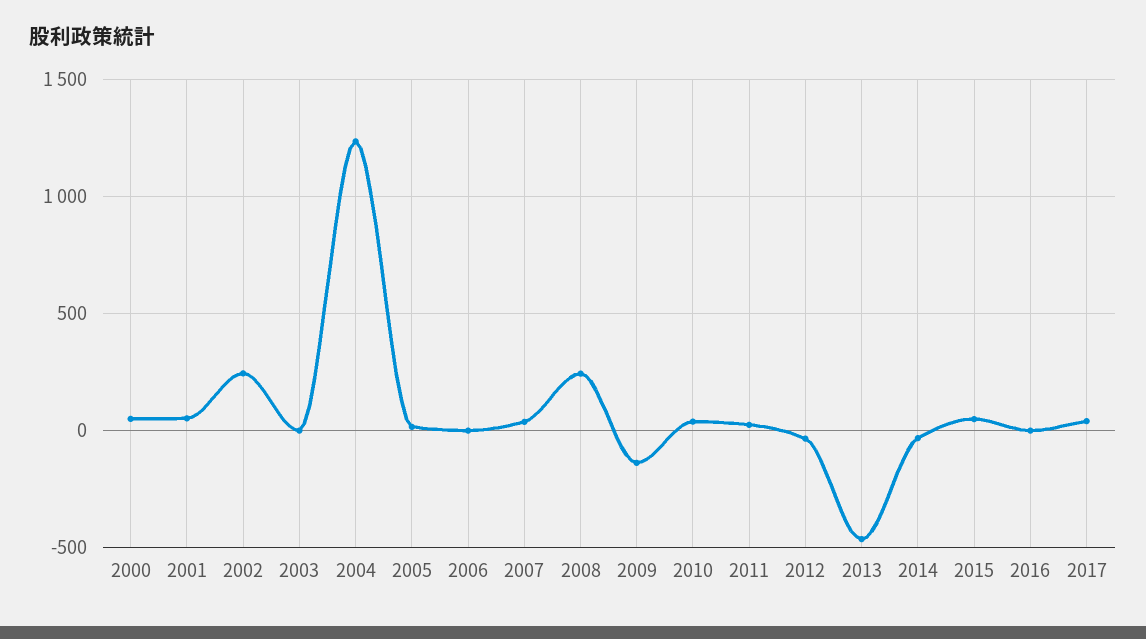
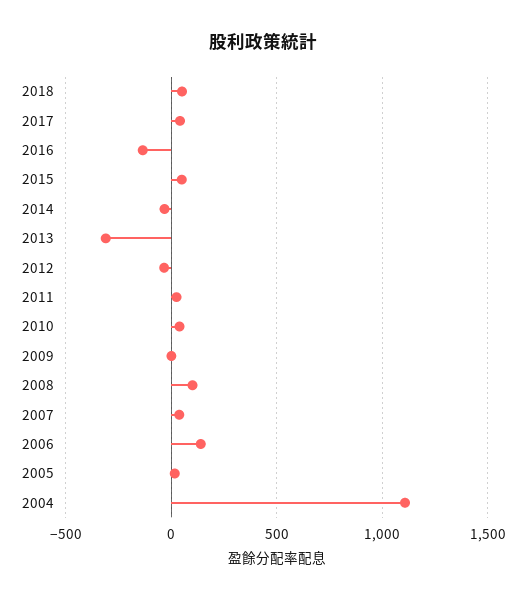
2000: 50 -> none
2001: 50 -> none
2002: 250 -> none
2003: 0 -> none
2004: 1250 -> 1100
2006: 0 -> 150
2008: 250 -> 100
2009: -150 -> 0
2013: -450 -> -300
2016: 0 -> -150
2018: none -> 50

